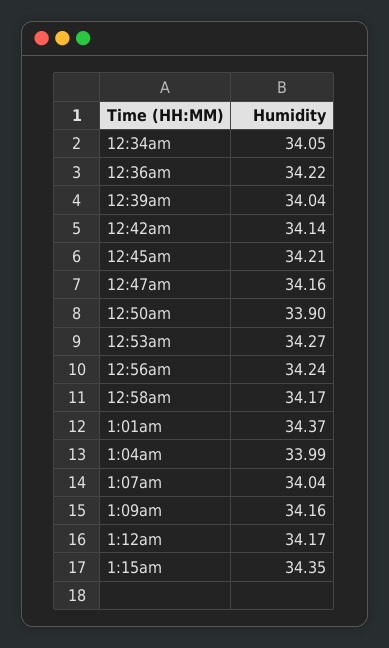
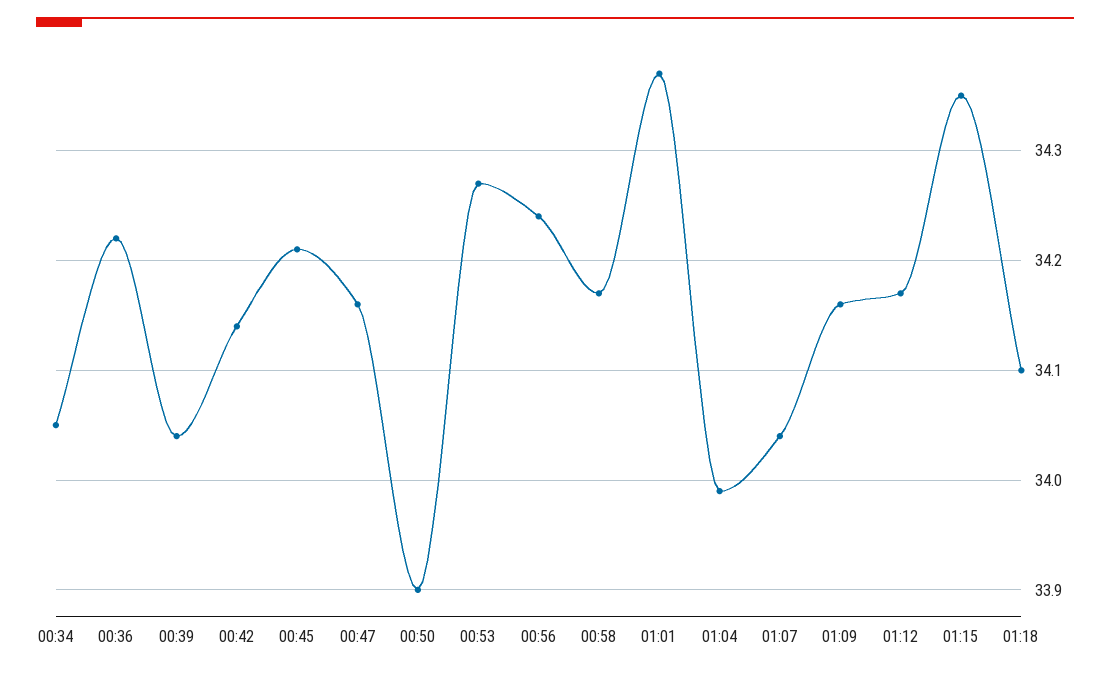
01:18: none -> 34.1

